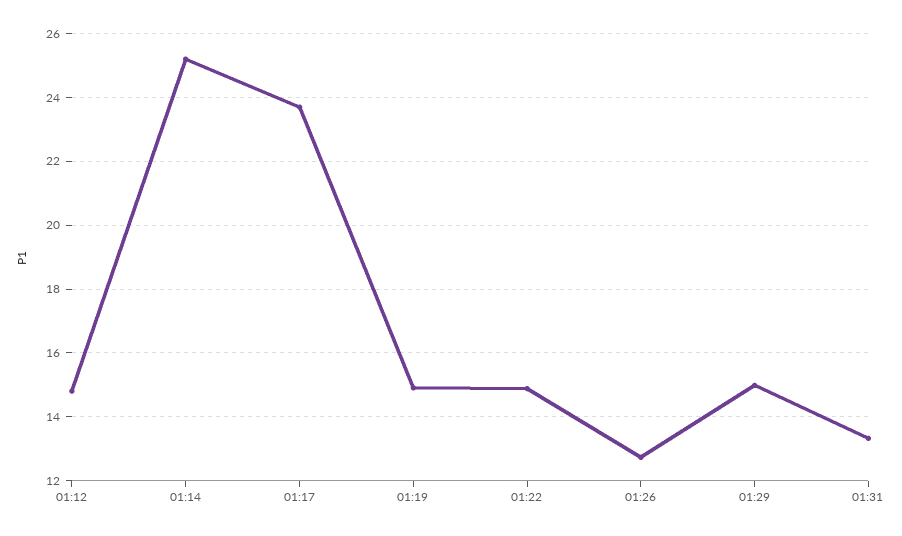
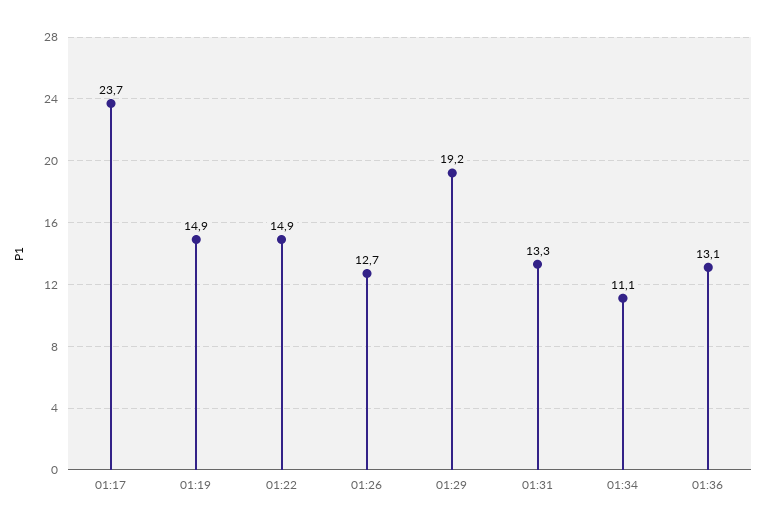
01:12: 14.8 -> none
01:14: 25.2 -> none
01:29: 15 -> 19.2
01:34: none -> 11.1
01:36: none -> 13.1

